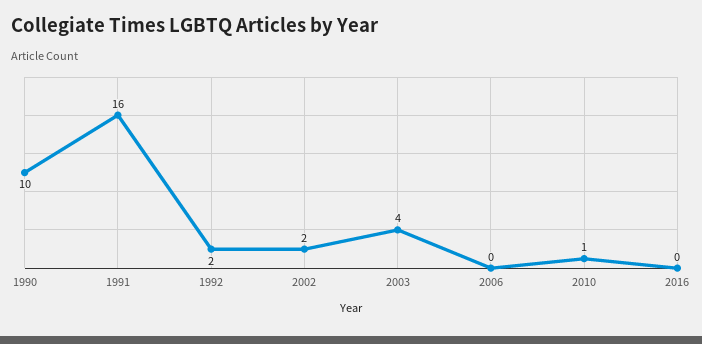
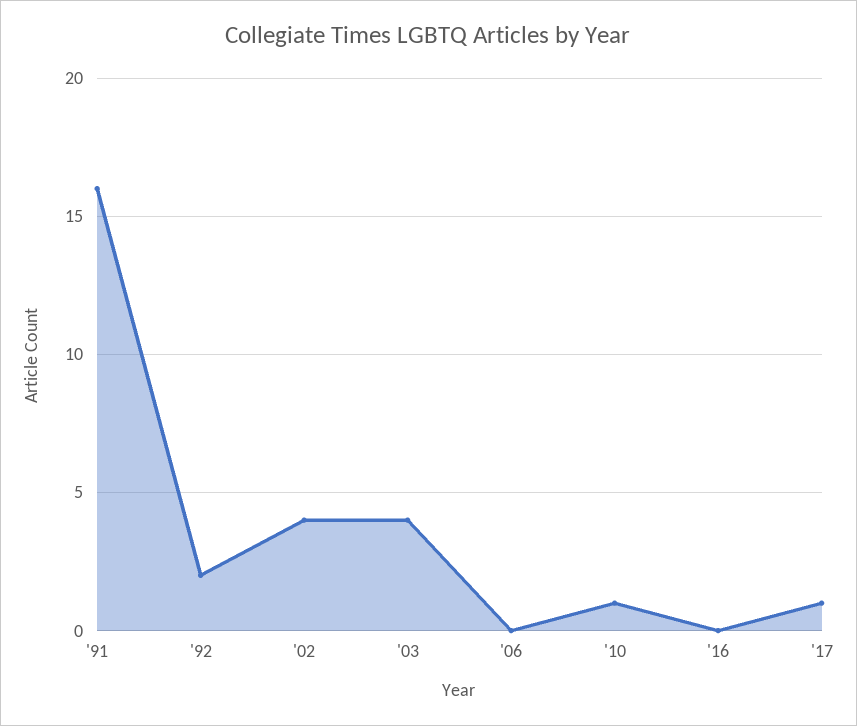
1990: 10 -> none
2002: 2 -> 4
'17: none -> 1

